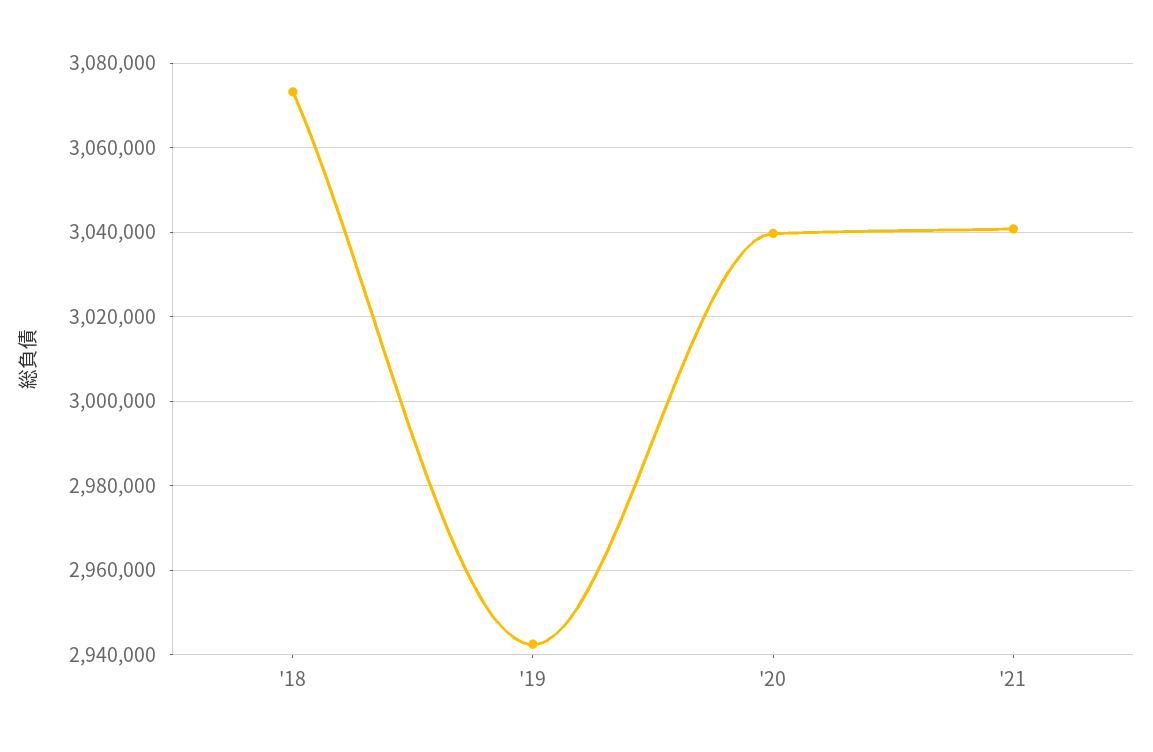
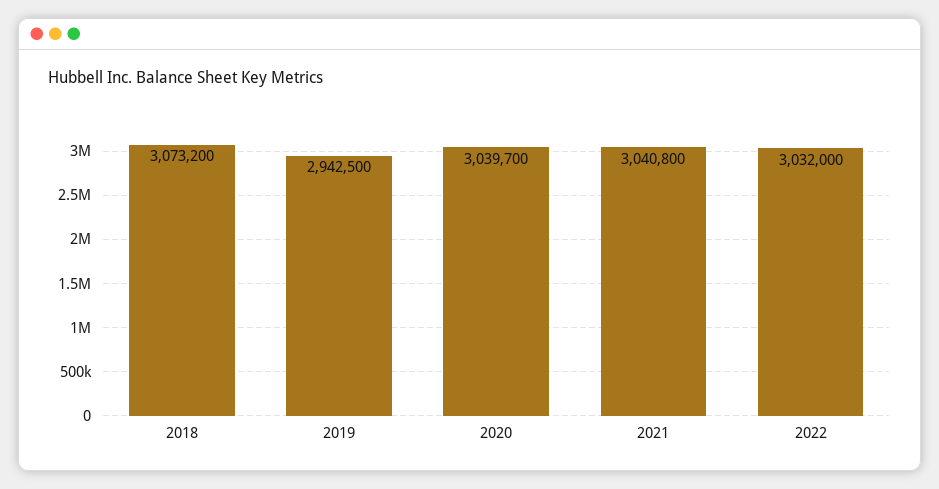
2022: none -> 3032000

